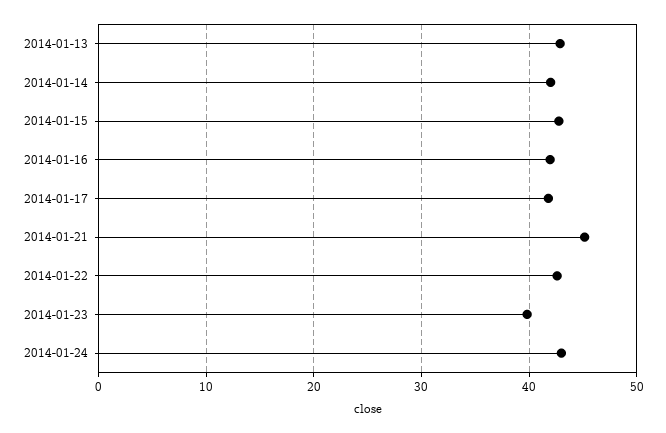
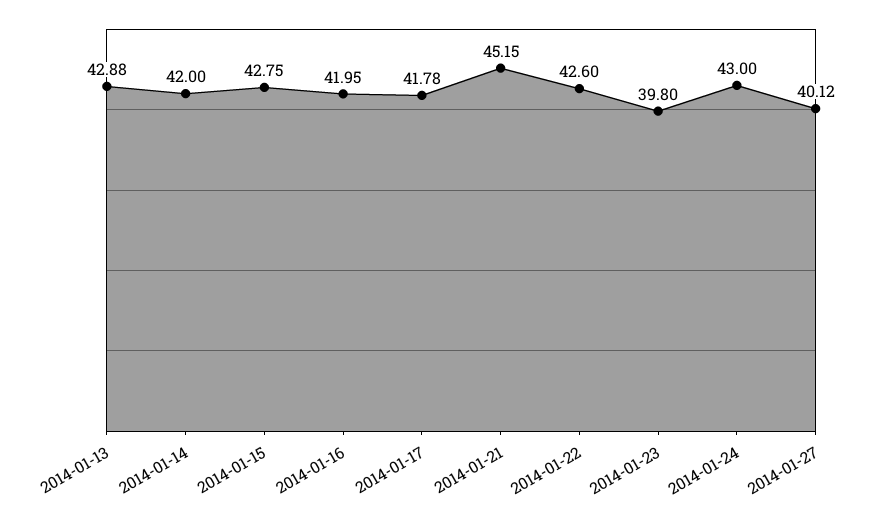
2014-01-27: none -> 40.12

